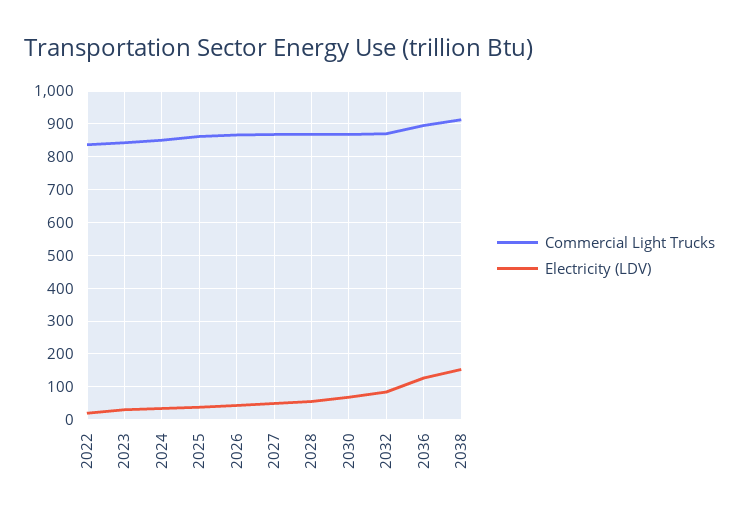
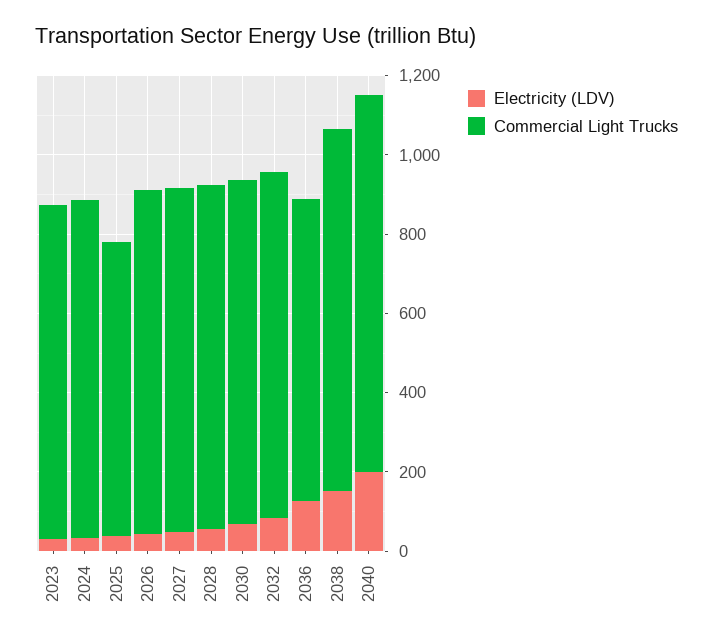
Commercial Light Trucks, 2022: 840 -> none
Electricity (LDV), 2022: 20 -> none
Commercial Light Trucks, 2025: 860 -> 750
Commercial Light Trucks, 2036: 900 -> 750
Electricity (LDV), 2040: none -> 200
Commercial Light Trucks, 2040: none -> 950

